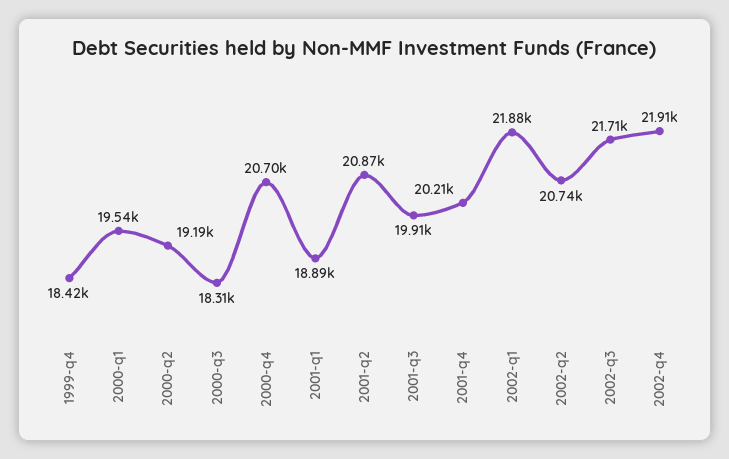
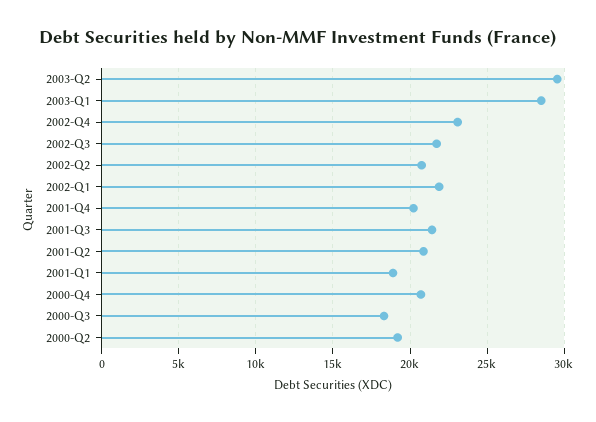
1999-q4: 18420 -> none
2000-q1: 19540 -> none
2001-q3: 19910 -> 21500
2002-q4: 21910 -> 23000
2003-Q2: none -> 29500
2003-Q1: none -> 28500

